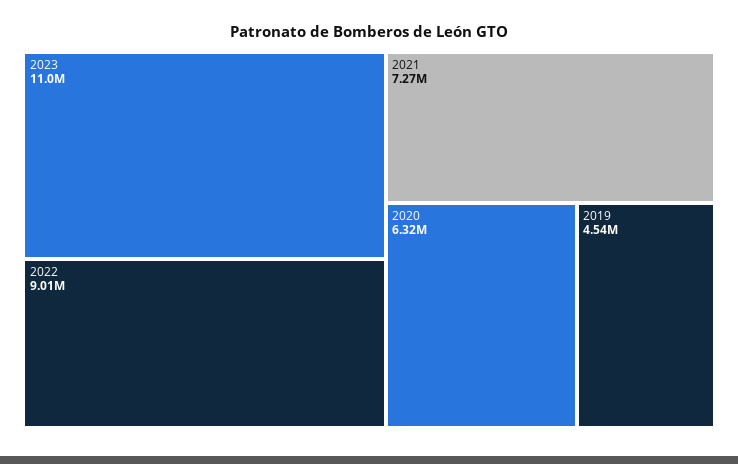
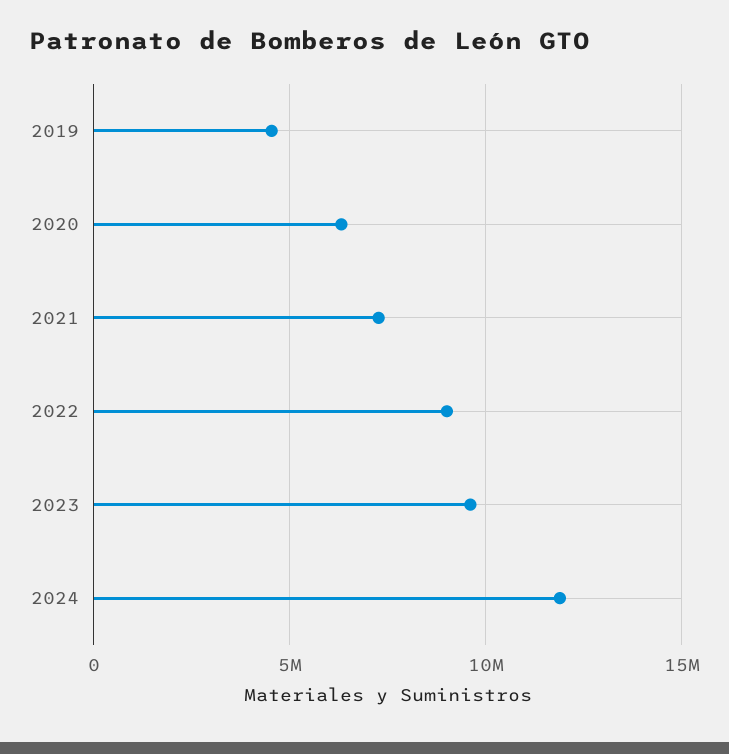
2023: 11000000 -> 9500000
2024: none -> 12000000

